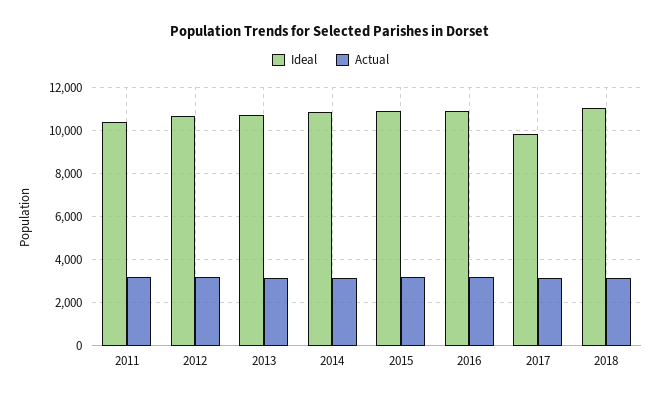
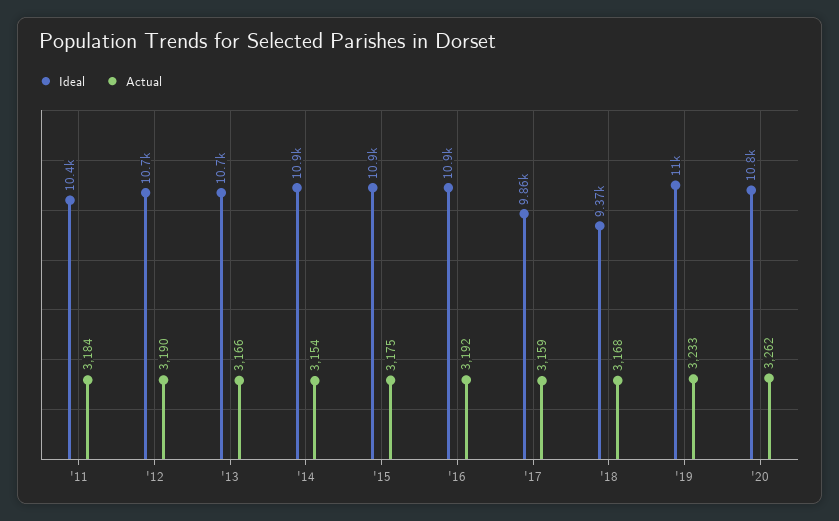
Ideal, 2018: 11000 -> 9370
Ideal, '19: none -> 11000
Actual, '19: none -> 3233
Ideal, '20: none -> 10800
Actual, '20: none -> 3262

